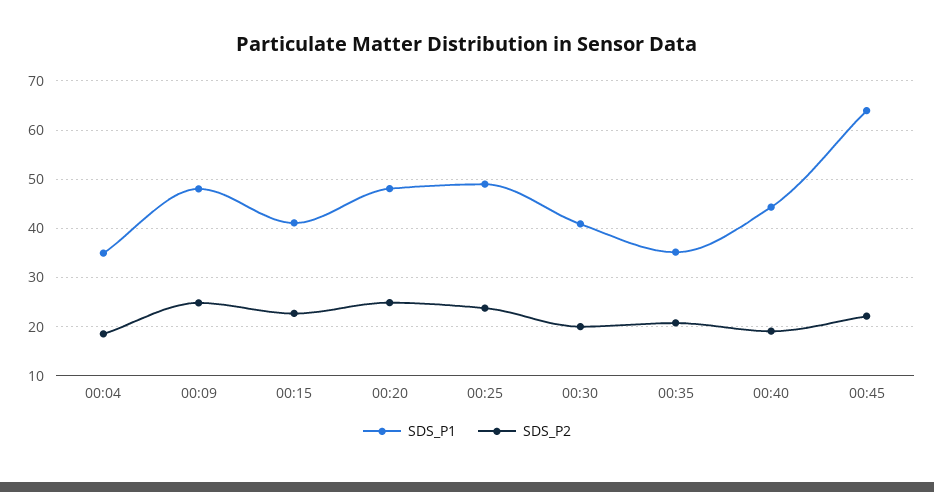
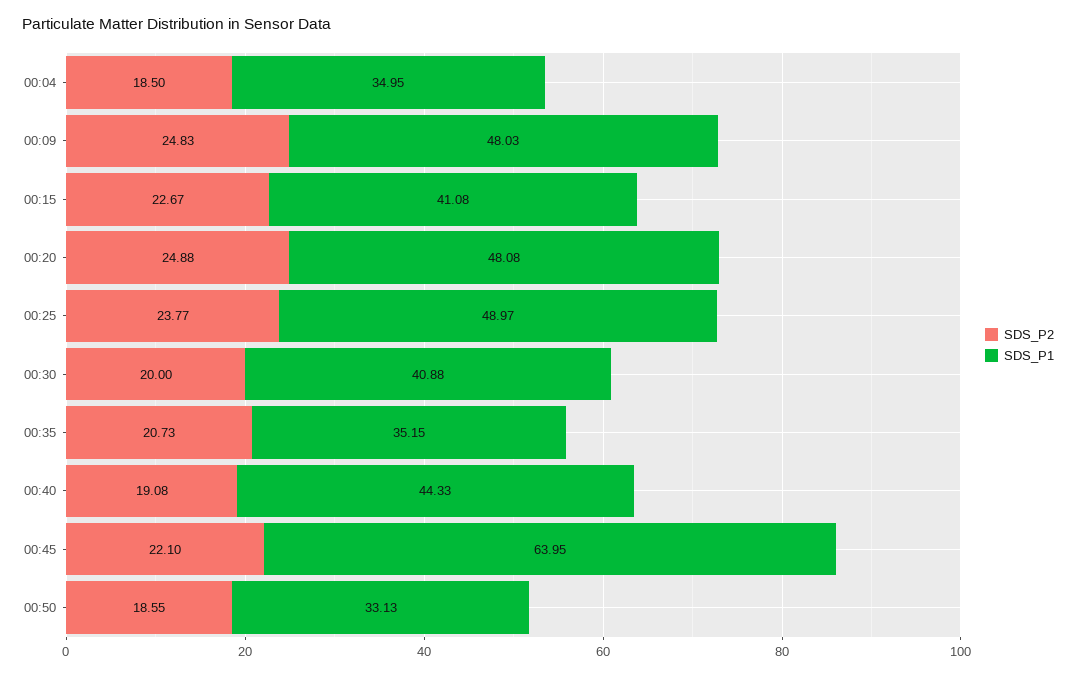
SDS_P2, 00:50: none -> 18.55
SDS_P1, 00:50: none -> 33.13

